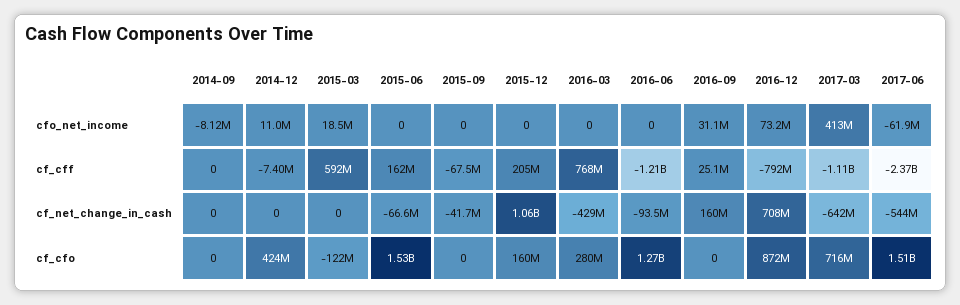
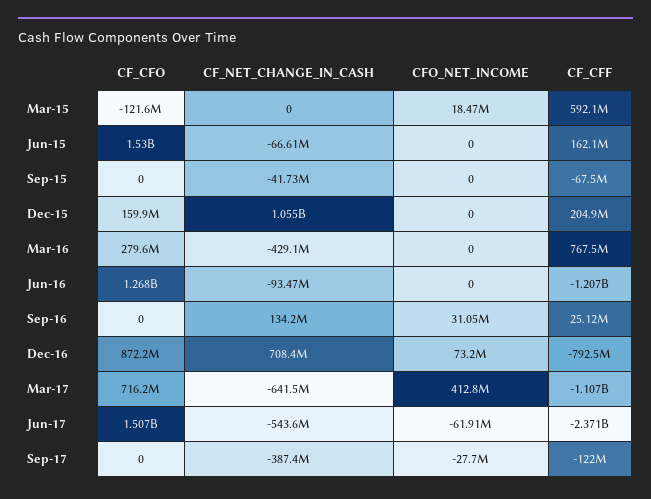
2014-09, cfo_net_income: -8120000 -> none
2014-12, cfo_net_income: 11000000 -> none
2014-09, cf_cff: 0 -> none
2014-12, cf_cff: -7400000 -> none
2014-09, cf_net_change_in_cash: 0 -> none
2014-12, cf_net_change_in_cash: 0 -> none
2016-09, cf_net_change_in_cash: 160000000 -> 134200000
2014-09, cf_cfo: 0 -> none
2014-12, cf_cfo: 424000000 -> none
Sep-17, cf_cfo: none -> 0
Sep-17, cf_net_change_in_cash: none -> -387400000
Sep-17, cfo_net_income: none -> -27700000
Sep-17, cf_cff: none -> -122000000

